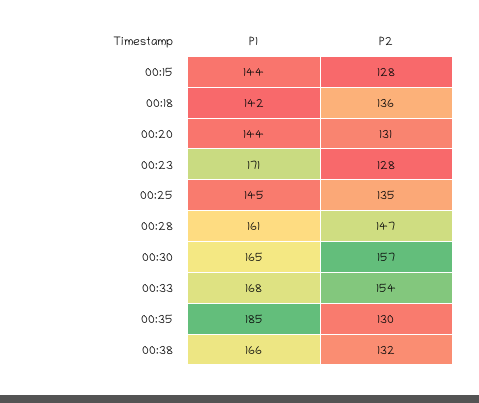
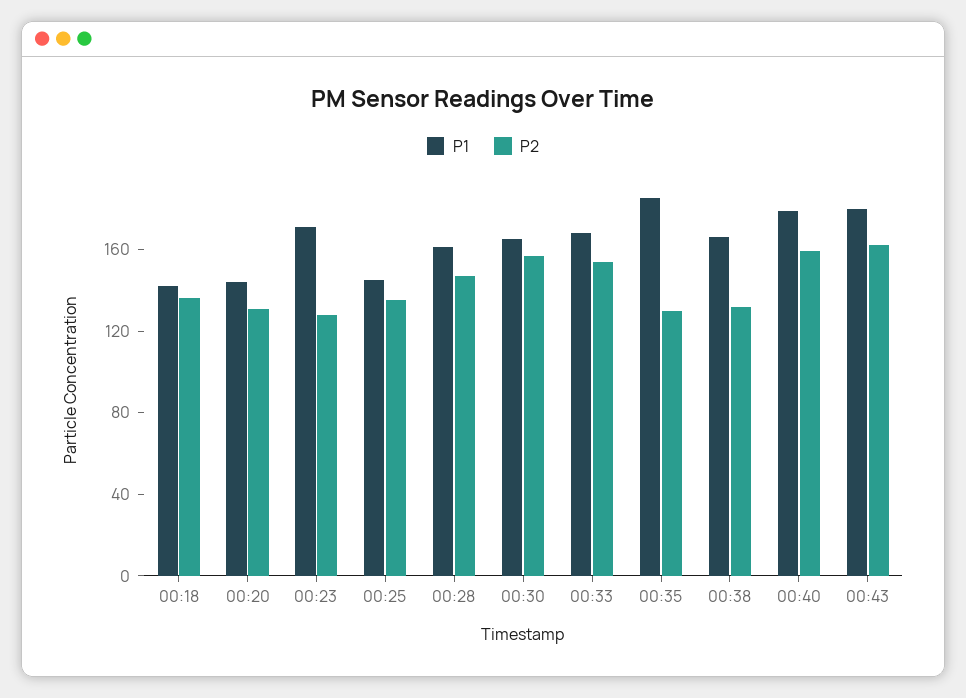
P1, 00:15: 144 -> none
P2, 00:15: 128 -> none
P1, 00:40: none -> 180
P2, 00:40: none -> 160
P1, 00:43: none -> 180
P2, 00:43: none -> 160

